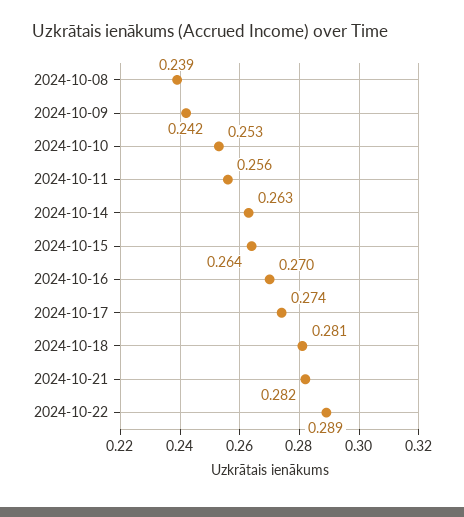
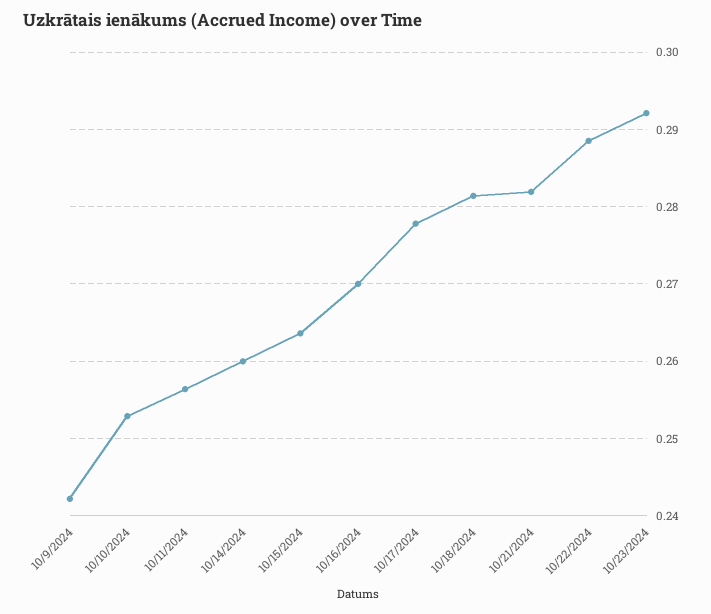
2024-10-08: 0.239 -> none
2024-10-14: 0.263 -> 0.26
2024-10-17: 0.274 -> 0.278
10/23/2024: none -> 0.292

